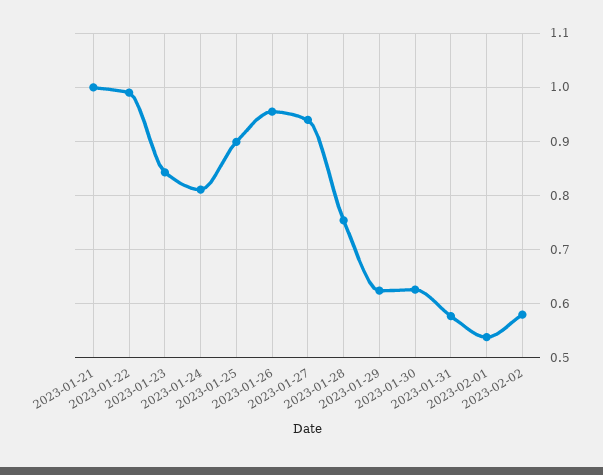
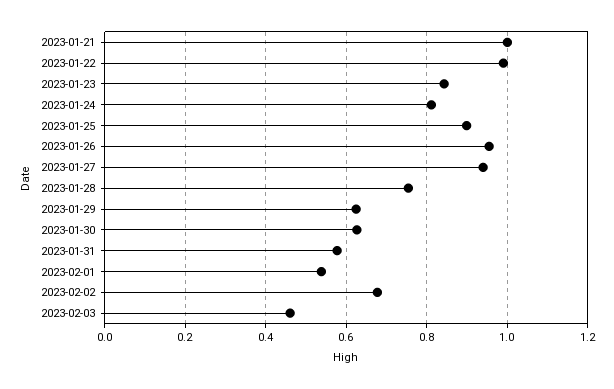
2023-02-02: 0.58 -> 0.68
2023-02-03: none -> 0.46

